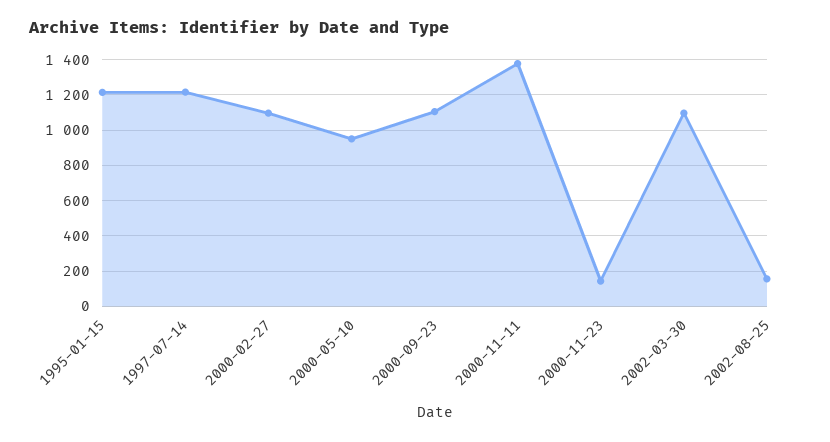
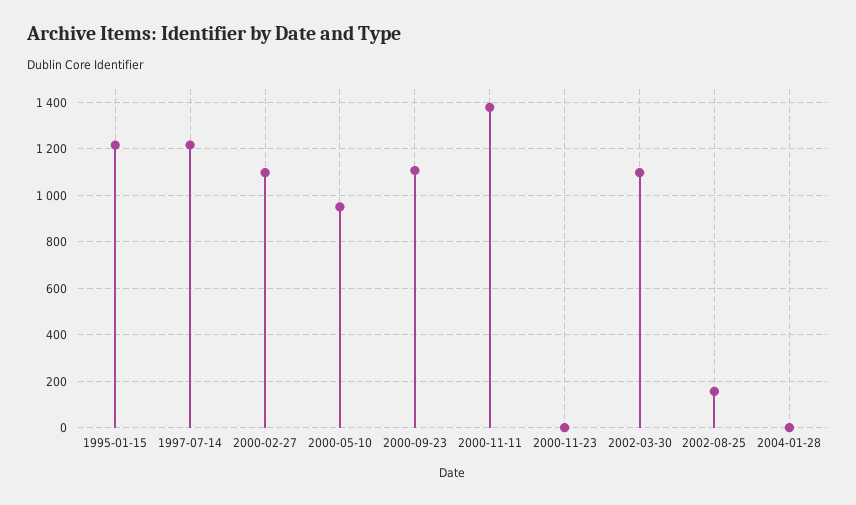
2000-11-23: 150 -> 0
2004-01-28: none -> 0

